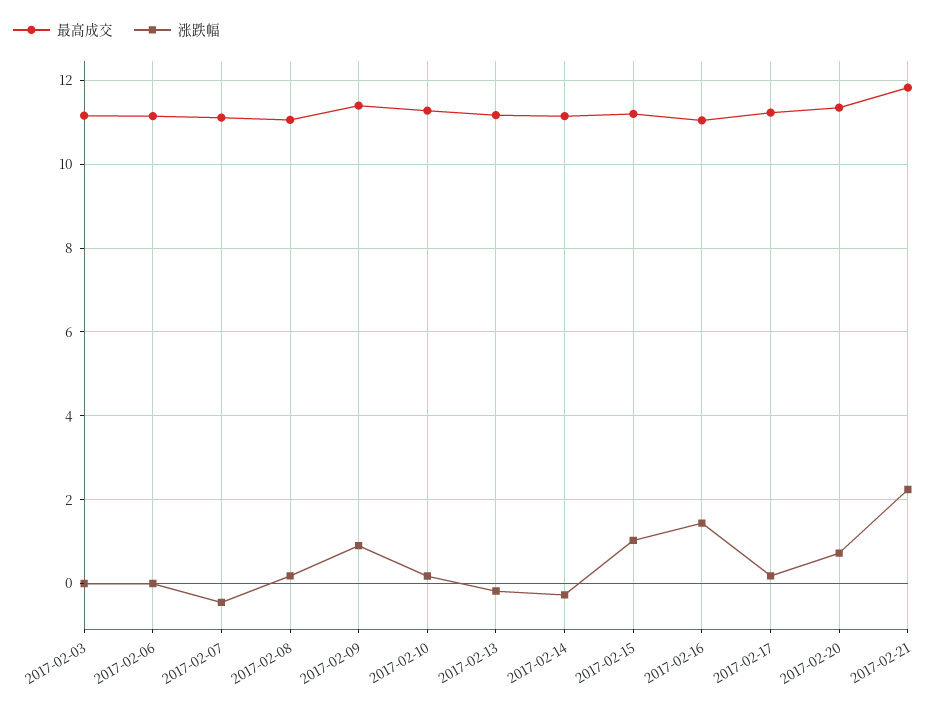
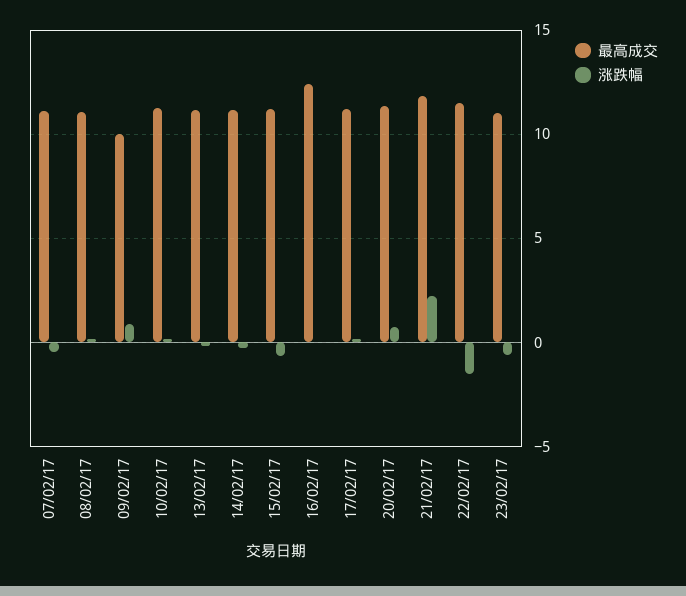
最高成交, 2017-02-03: 11.2 -> none
涨跌幅, 2017-02-03: 0 -> none
最高成交, 2017-02-06: 11.2 -> none
涨跌幅, 2017-02-06: 0 -> none
最高成交, 2017-02-09: 11.4 -> 10
涨跌幅, 2017-02-15: 1 -> -0.5
最高成交, 2017-02-16: 11 -> 12.5
涨跌幅, 2017-02-16: 1.4 -> 0
最高成交, 22/02/17: none -> 11.5
涨跌幅, 22/02/17: none -> -1.5
最高成交, 23/02/17: none -> 11
涨跌幅, 23/02/17: none -> -0.5

